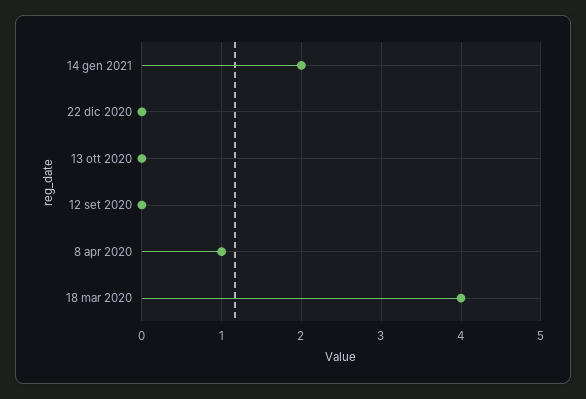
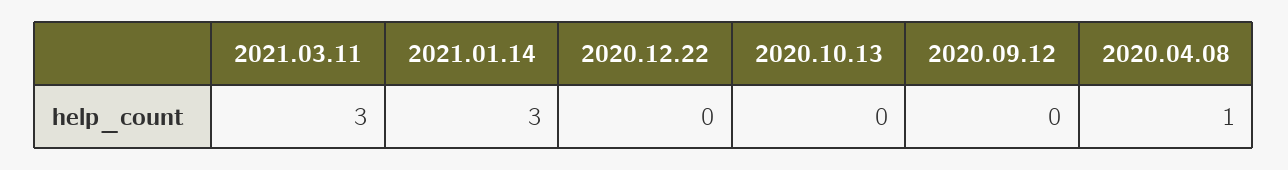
14 gen 2021: 2 -> 3
18 mar 2020: 4 -> none
2021.03.11: none -> 3

